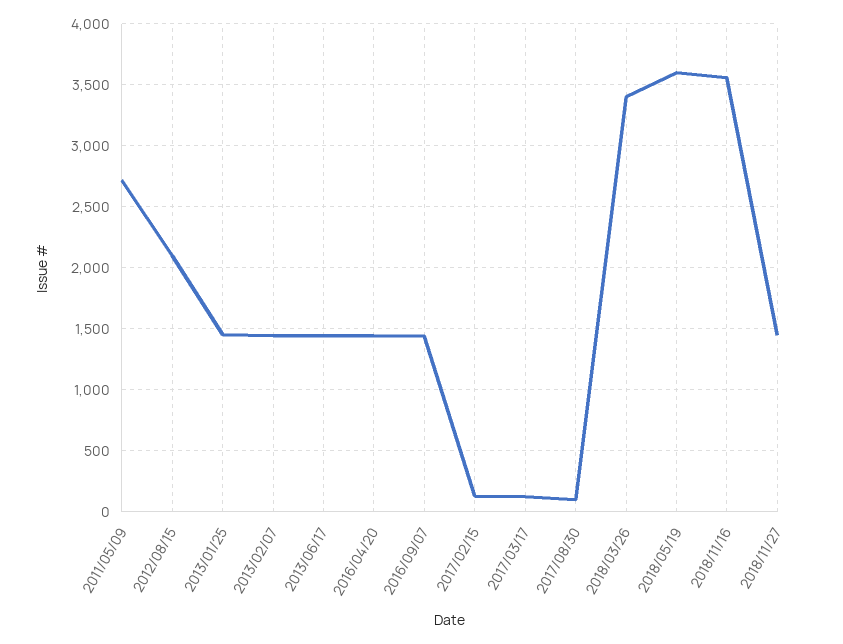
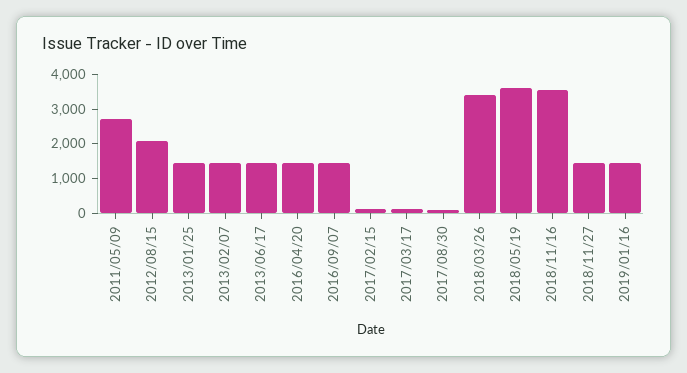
2019/01/16: none -> 1500

